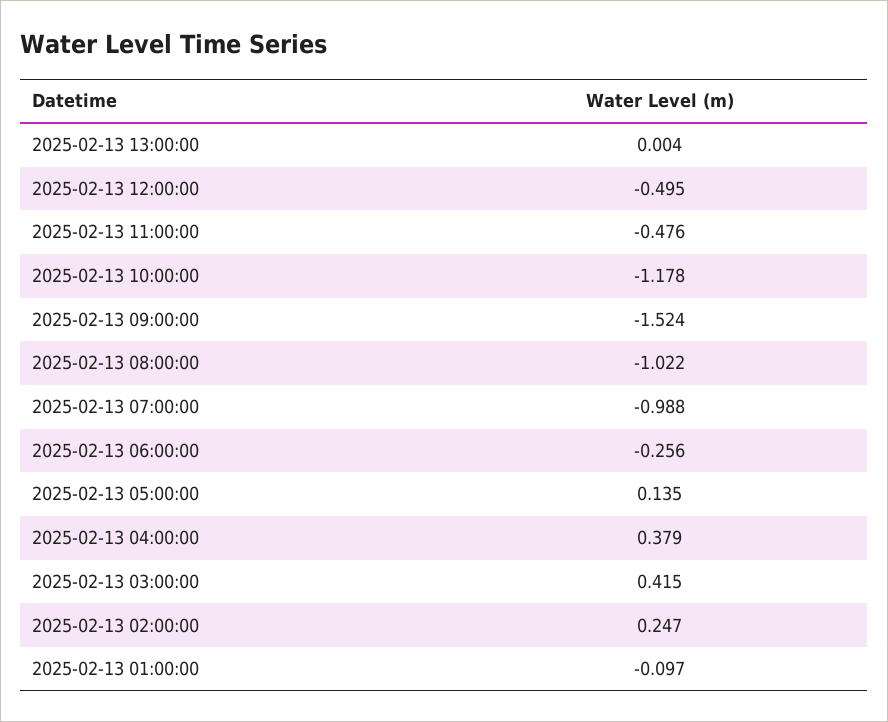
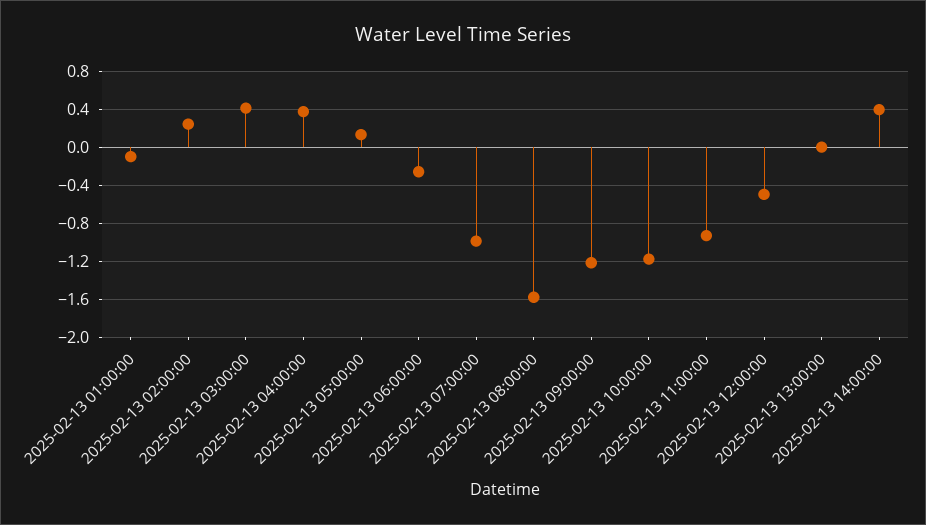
2025-02-13 11:00:00: -0.476 -> -0.9
2025-02-13 09:00:00: -1.524 -> -1.2
2025-02-13 08:00:00: -1.022 -> -1.6
2025-02-13 14:00:00: none -> 0.4

